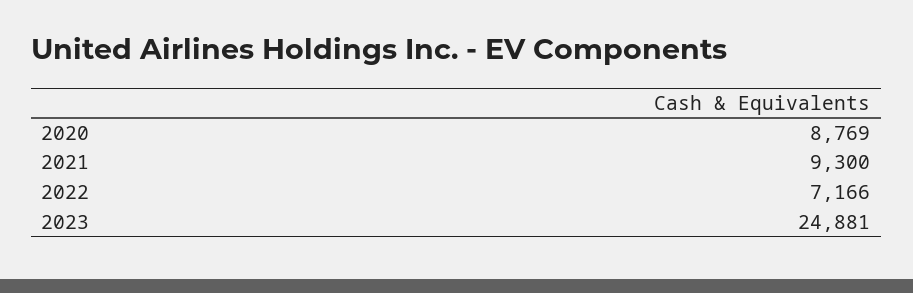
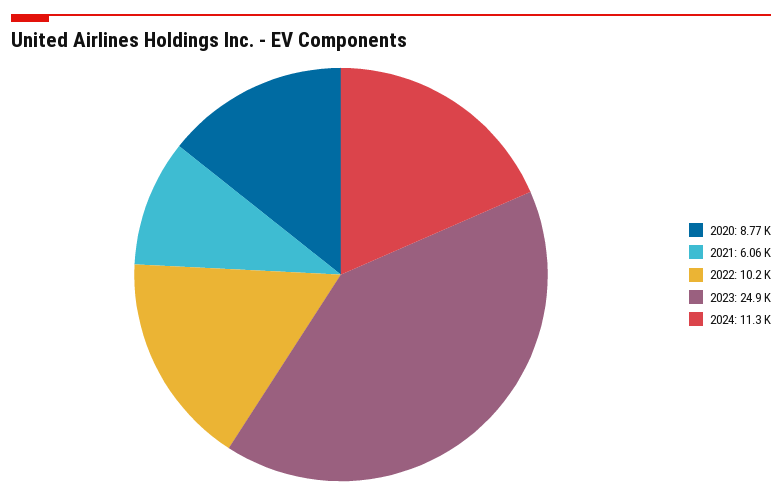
2021: 9300 -> 6060
2022: 7166 -> 10200
2024: none -> 11300

